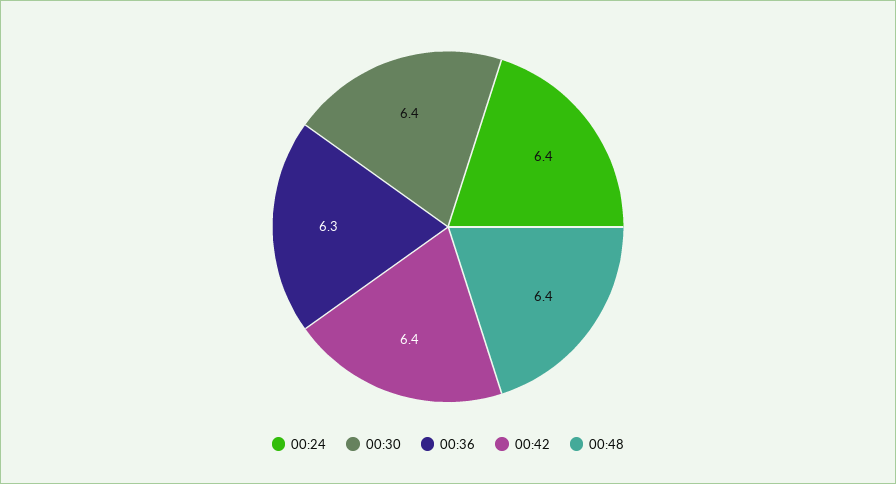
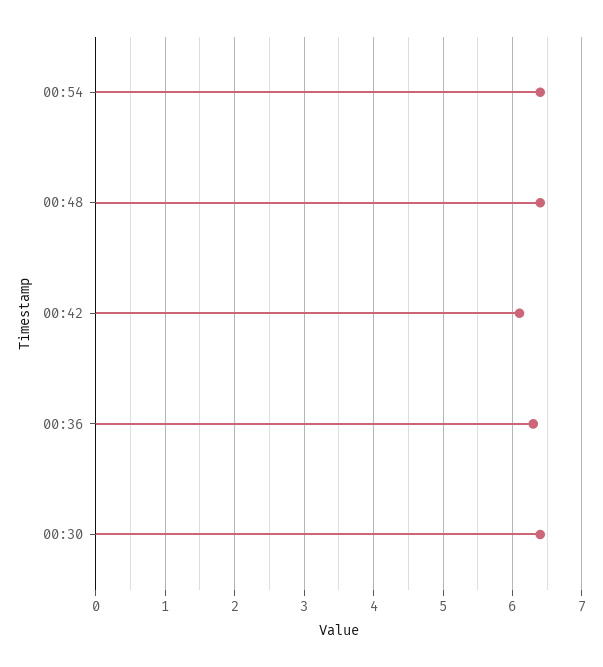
00:24: 6.4 -> none
00:42: 6.4 -> 6.1
00:54: none -> 6.4

